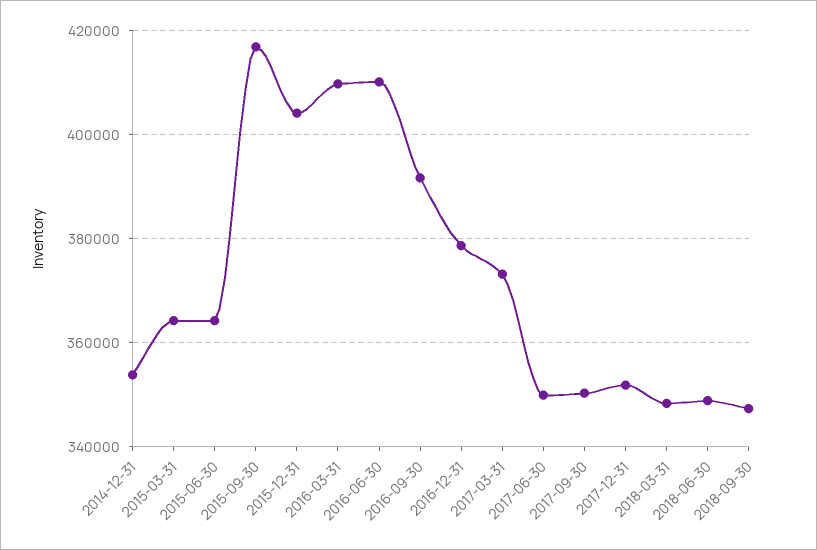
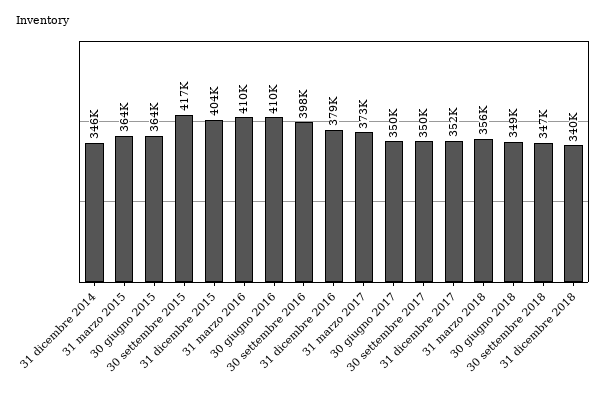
2014-12-31: 354000 -> 346000
2016-09-30: 392000 -> 398000
2018-03-31: 348000 -> 356000
31 dicembre 2018: none -> 340000

